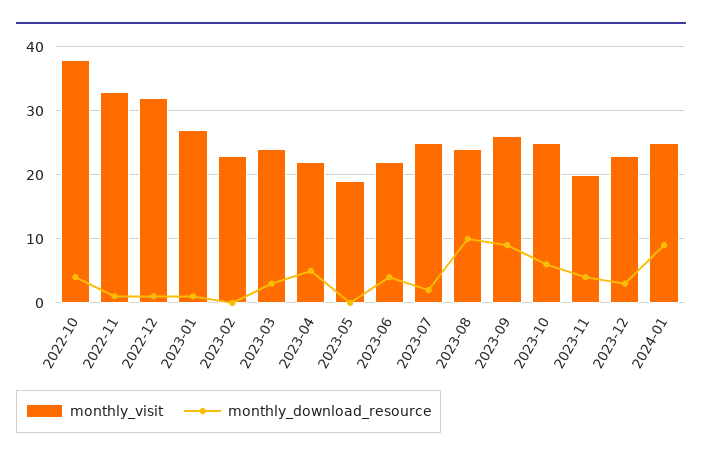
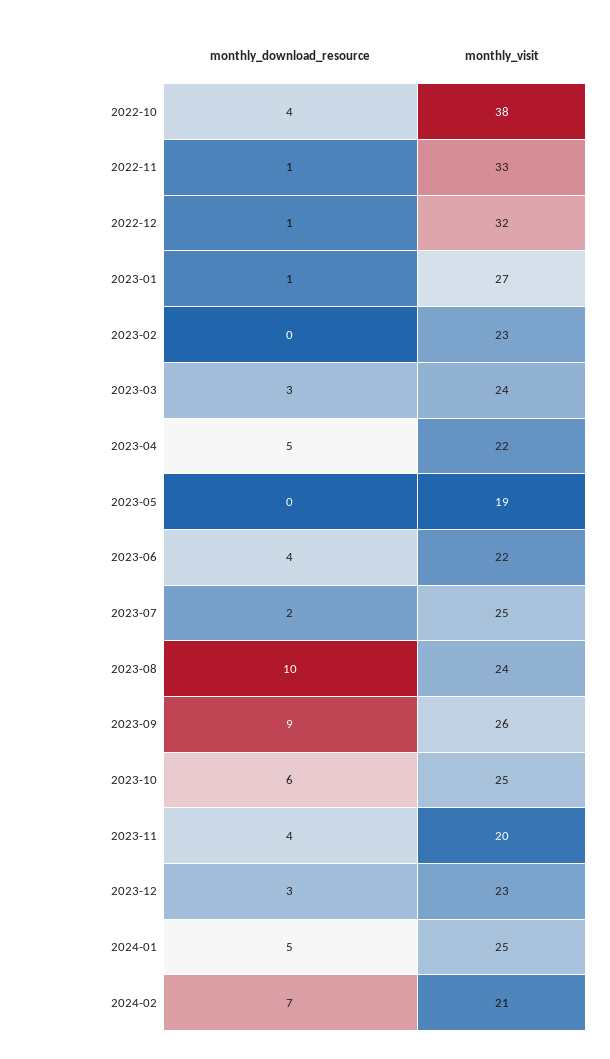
monthly_download_resource, 2024-01: 9 -> 5
monthly_download_resource, 2024-02: none -> 7
monthly_visit, 2024-02: none -> 21

